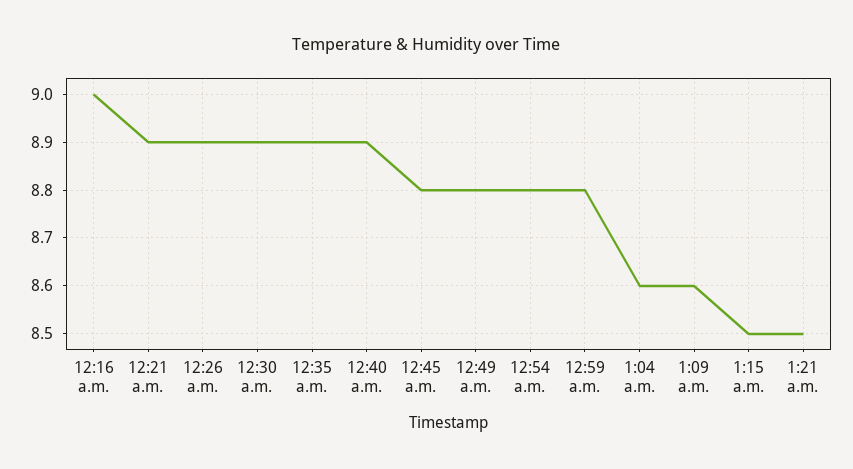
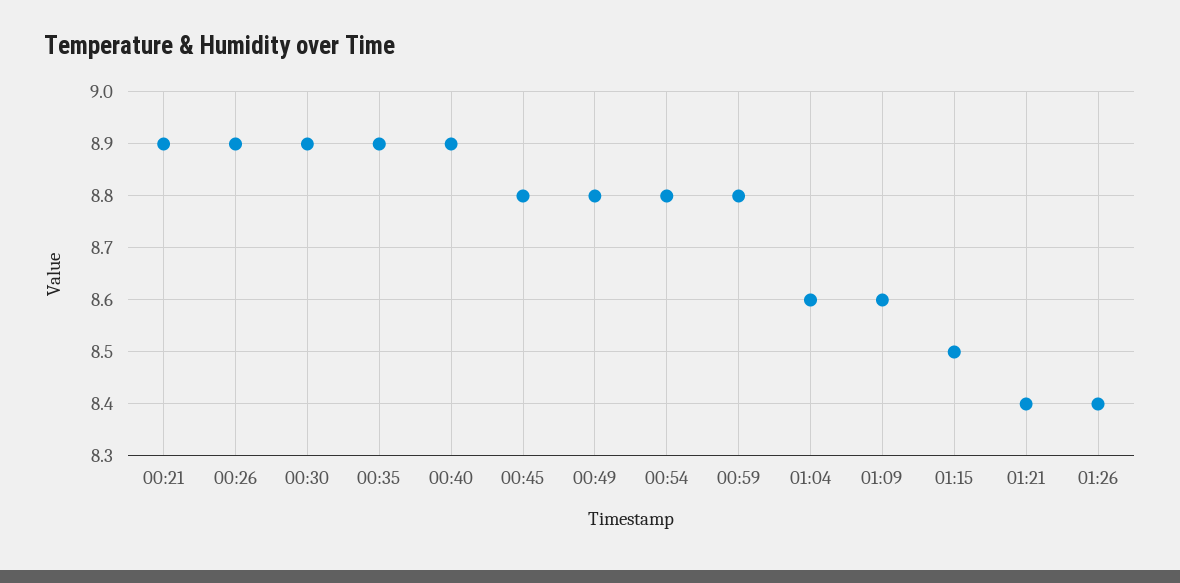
12:16 a.m.: 9 -> none
1:21 a.m.: 8.5 -> 8.4
01:26: none -> 8.4

